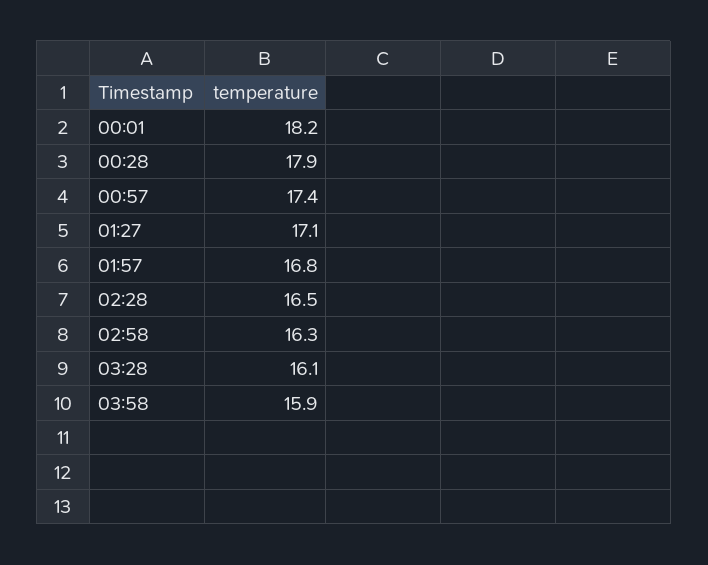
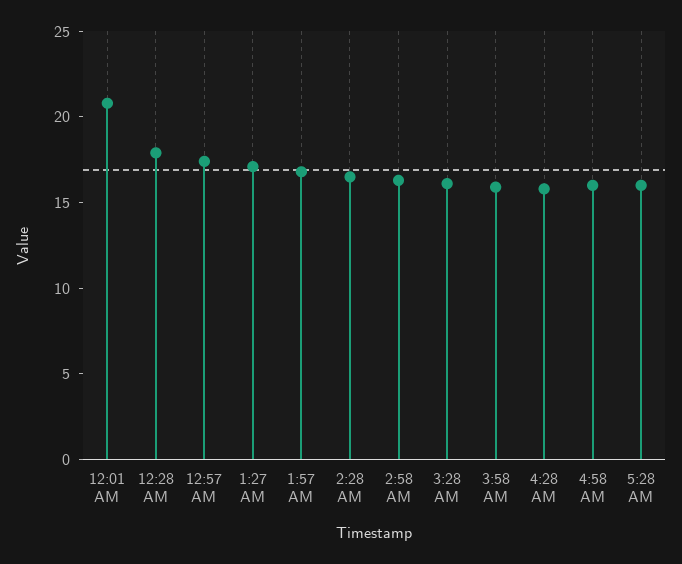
00:01: 18.2 -> 21
4:28 AM: none -> 16
4:58 AM: none -> 16
5:28 AM: none -> 16

